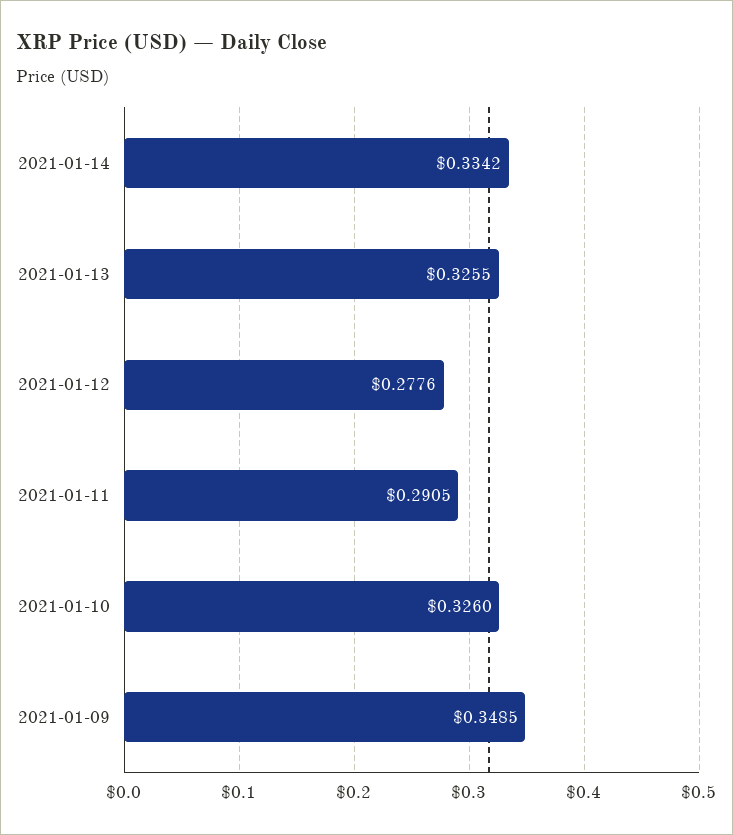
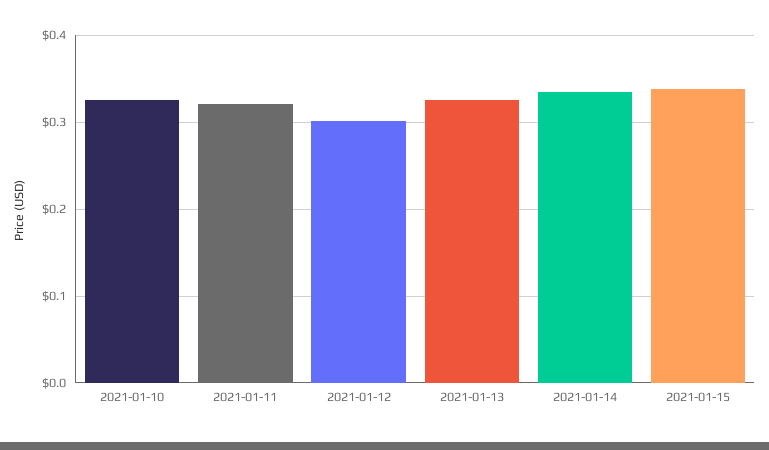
2021-01-12: 0.2776 -> 0.3
2021-01-11: 0.2905 -> 0.32
2021-01-09: 0.3485 -> none
2021-01-15: none -> 0.34

